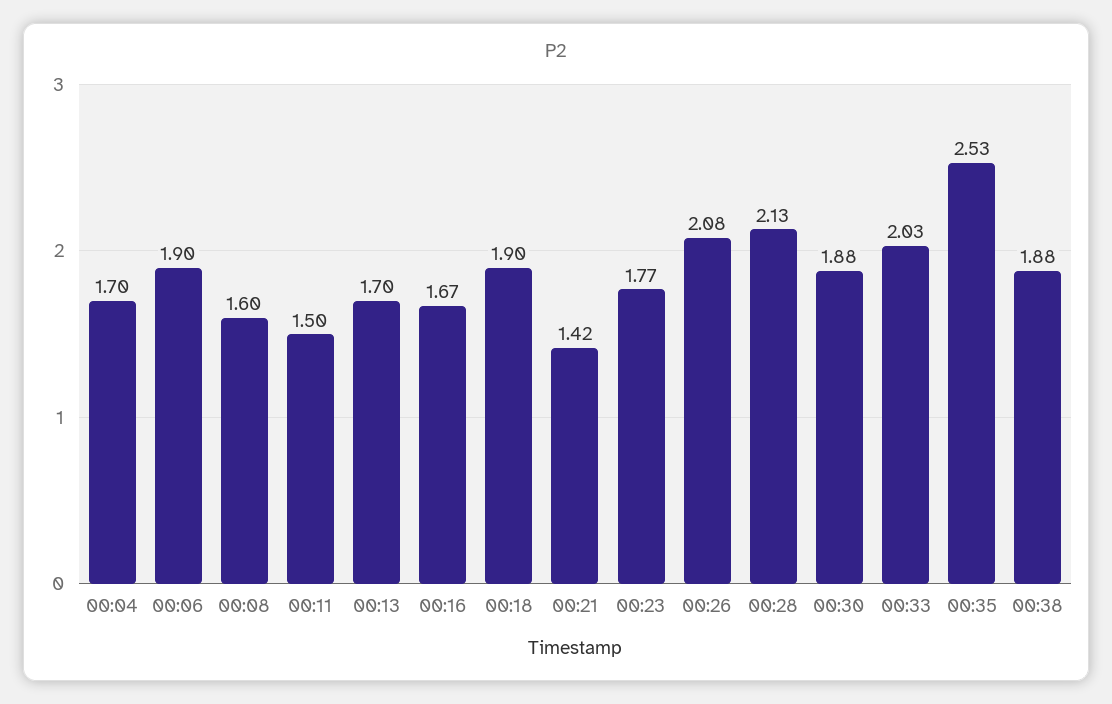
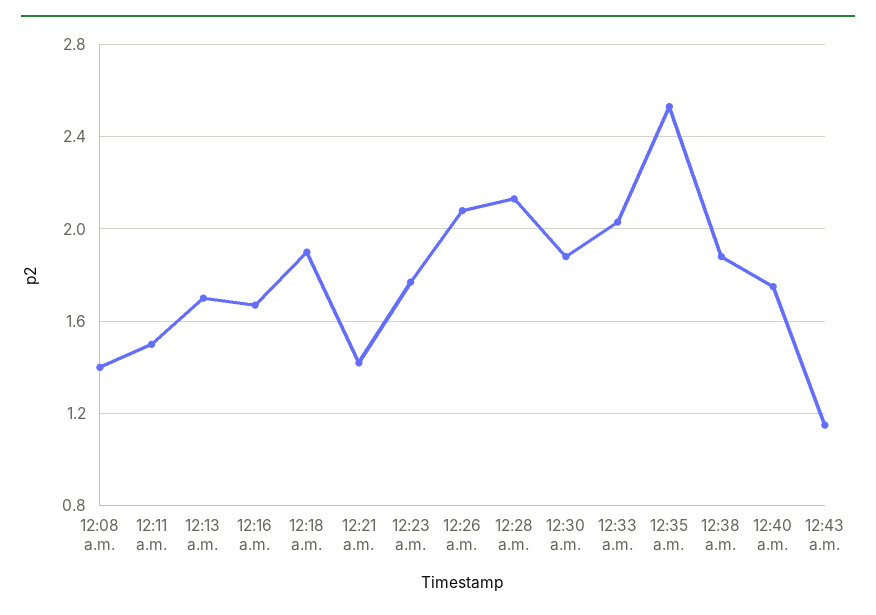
00:04: 1.7 -> none
00:06: 1.9 -> none
00:08: 1.6 -> 1.4
12:40 a.m.: none -> 1.75
12:43 a.m.: none -> 1.15

